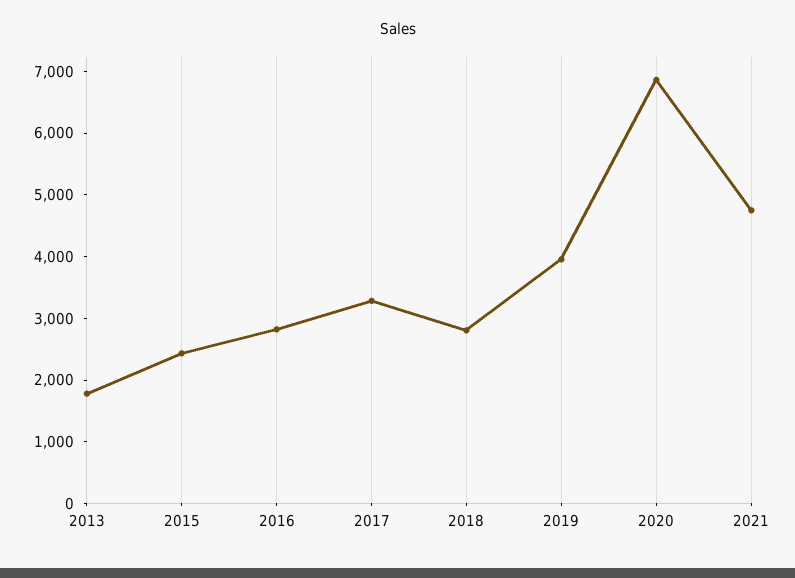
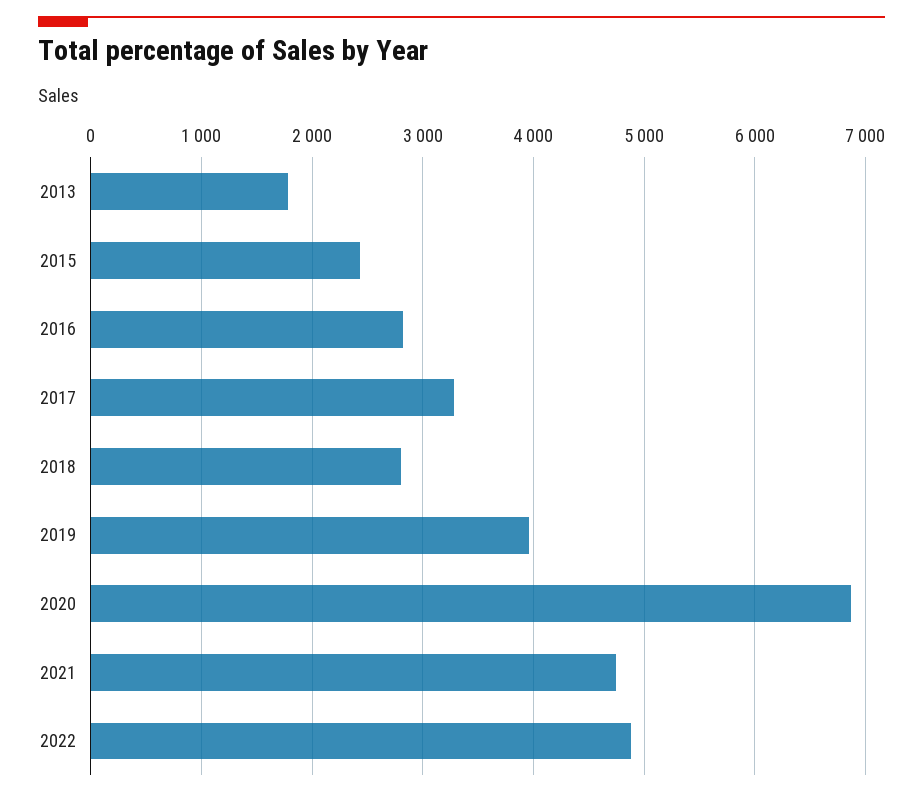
2022: none -> 4900

